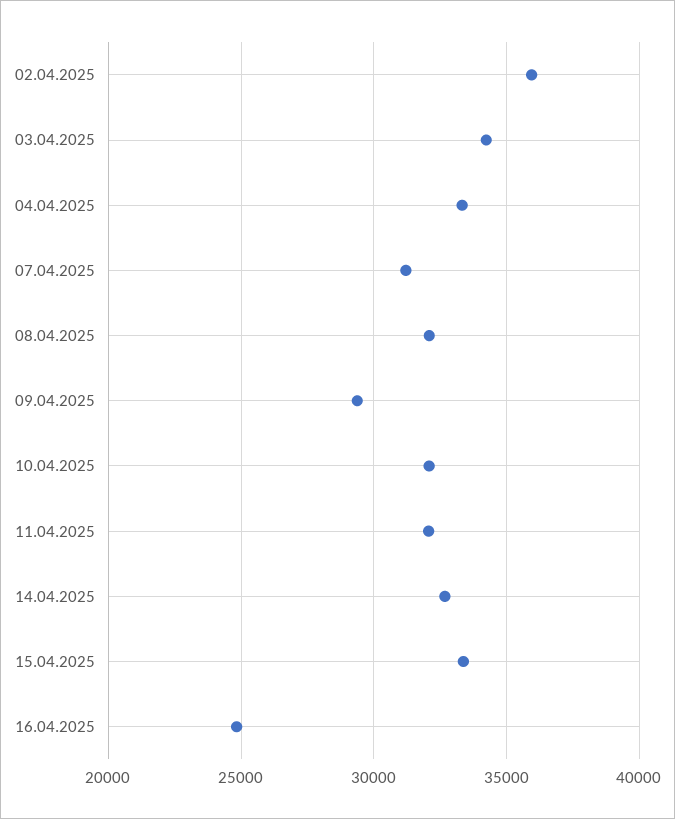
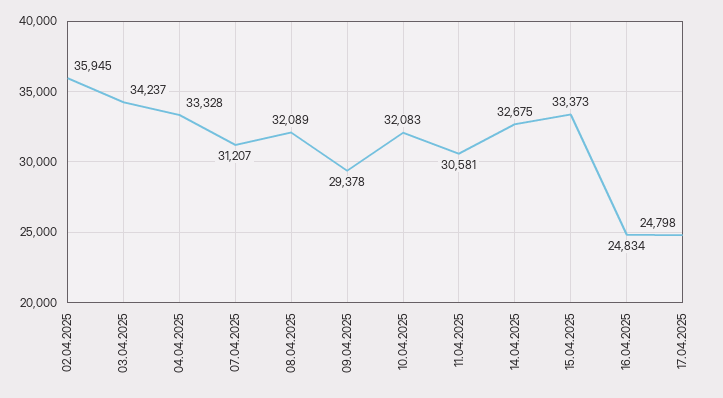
11.04.2025: 32000 -> 30581
17.04.2025: none -> 24798

